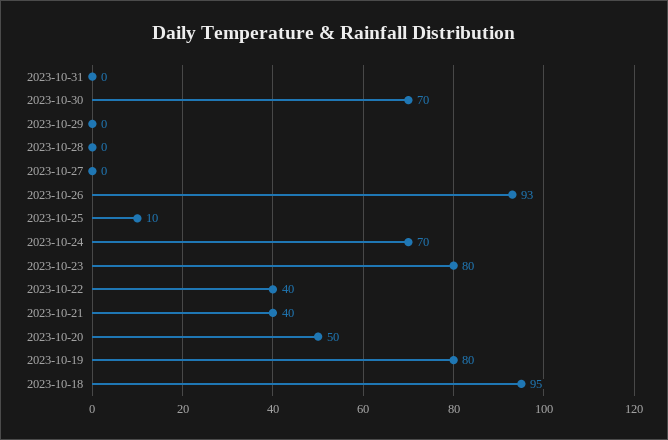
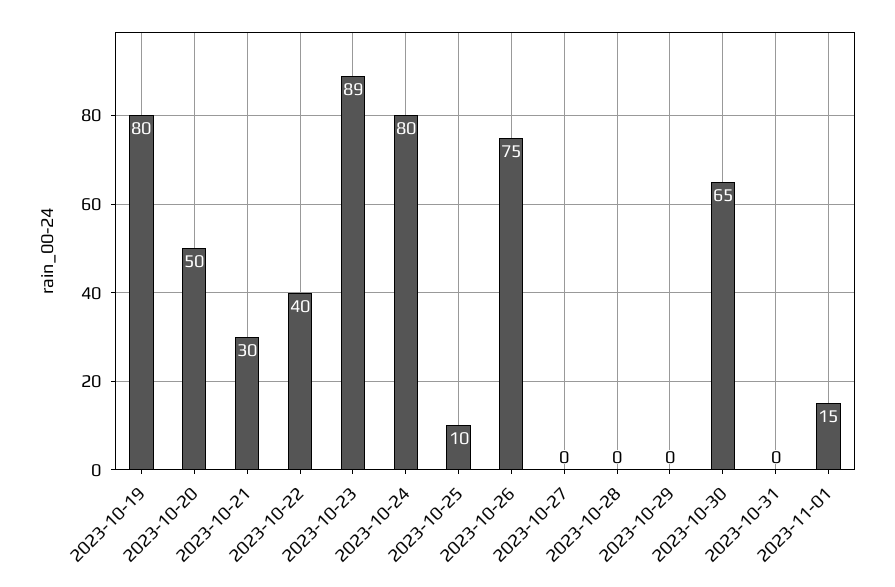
2023-10-30: 70 -> 65
2023-10-26: 93 -> 75
2023-10-24: 70 -> 80
2023-10-23: 80 -> 89
2023-10-21: 40 -> 30
2023-10-18: 95 -> none
2023-11-01: none -> 15

